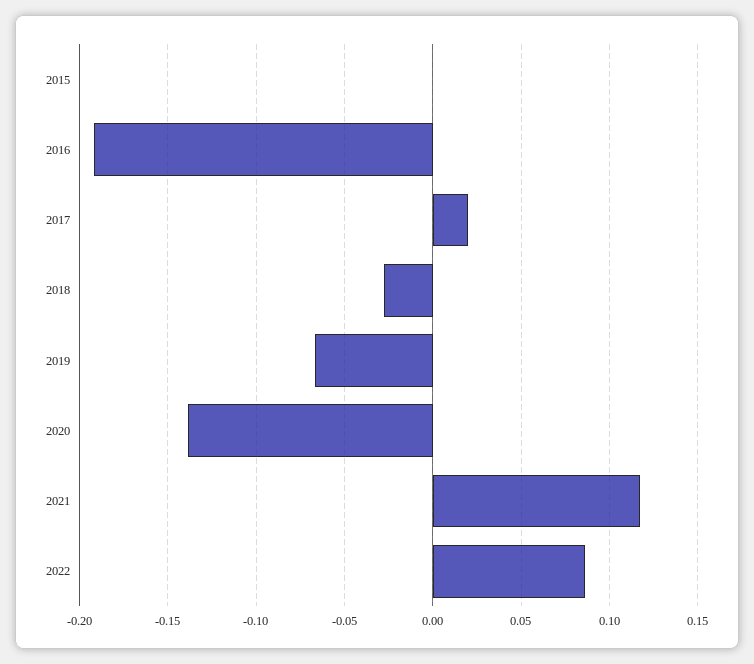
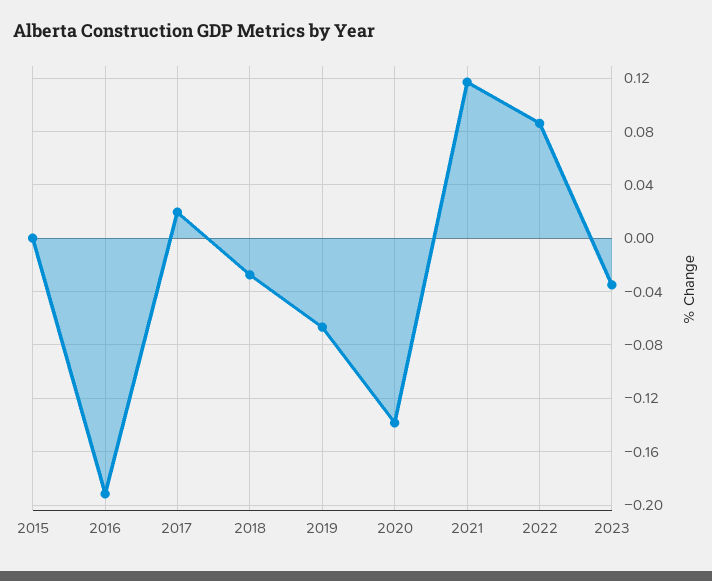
2023: none -> -0.035

